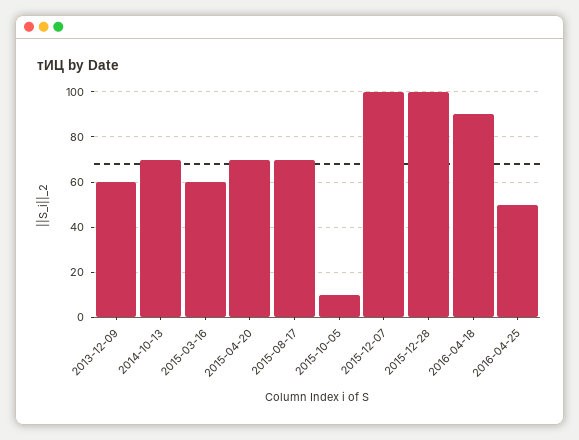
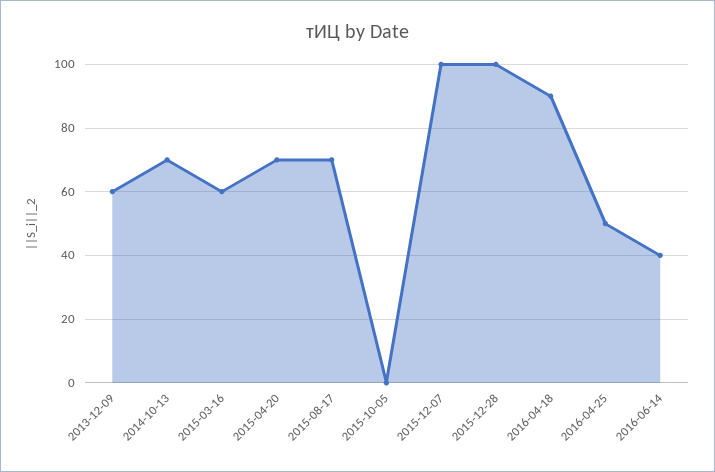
2015-10-05: 10 -> 0
2016-06-14: none -> 40

